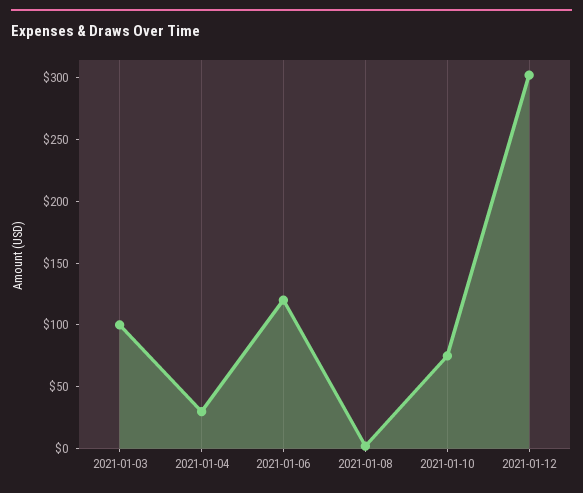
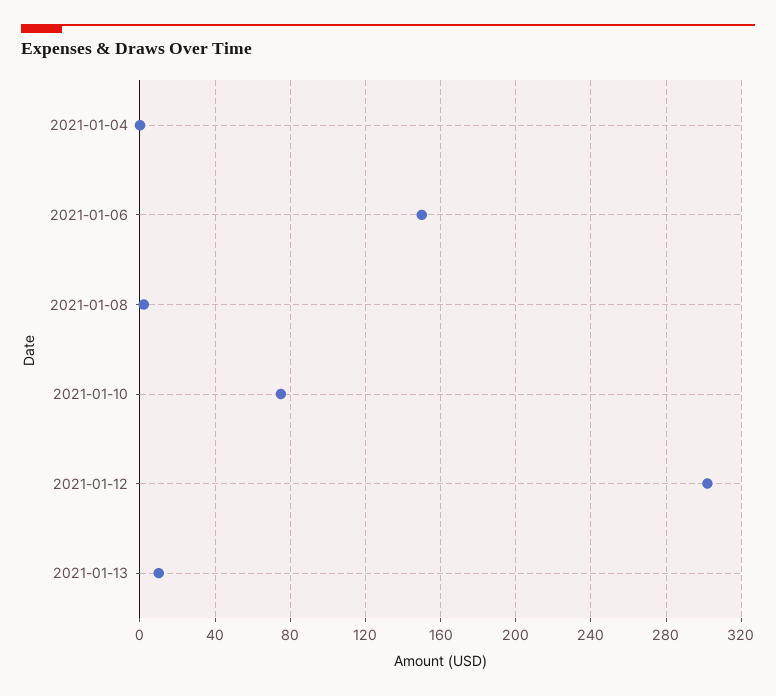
2021-01-03: 100 -> none
2021-01-04: 30 -> 0
2021-01-06: 120 -> 150
2021-01-13: none -> 10

